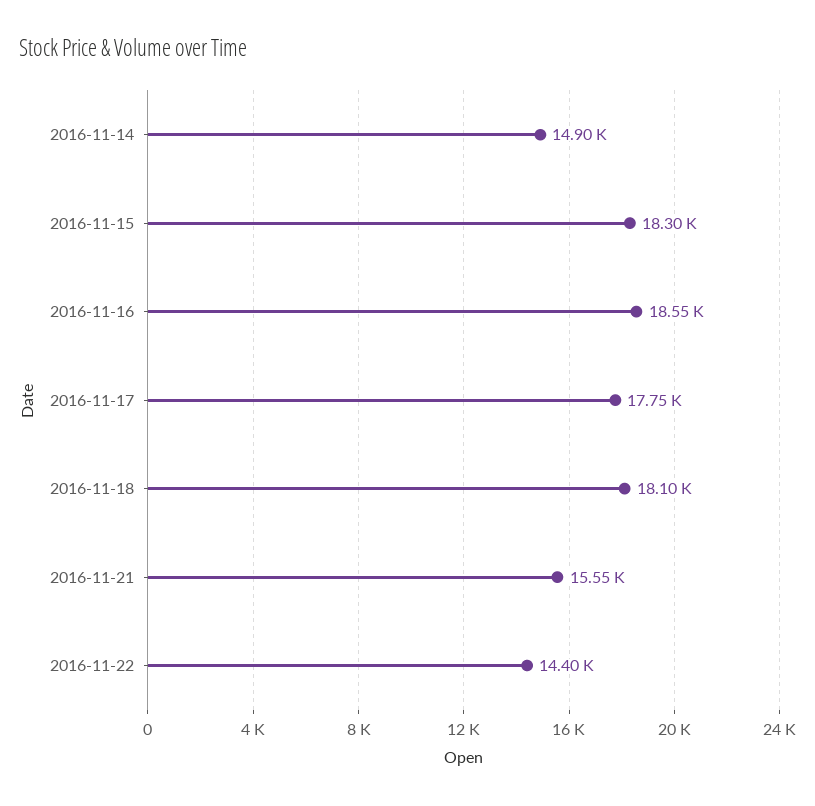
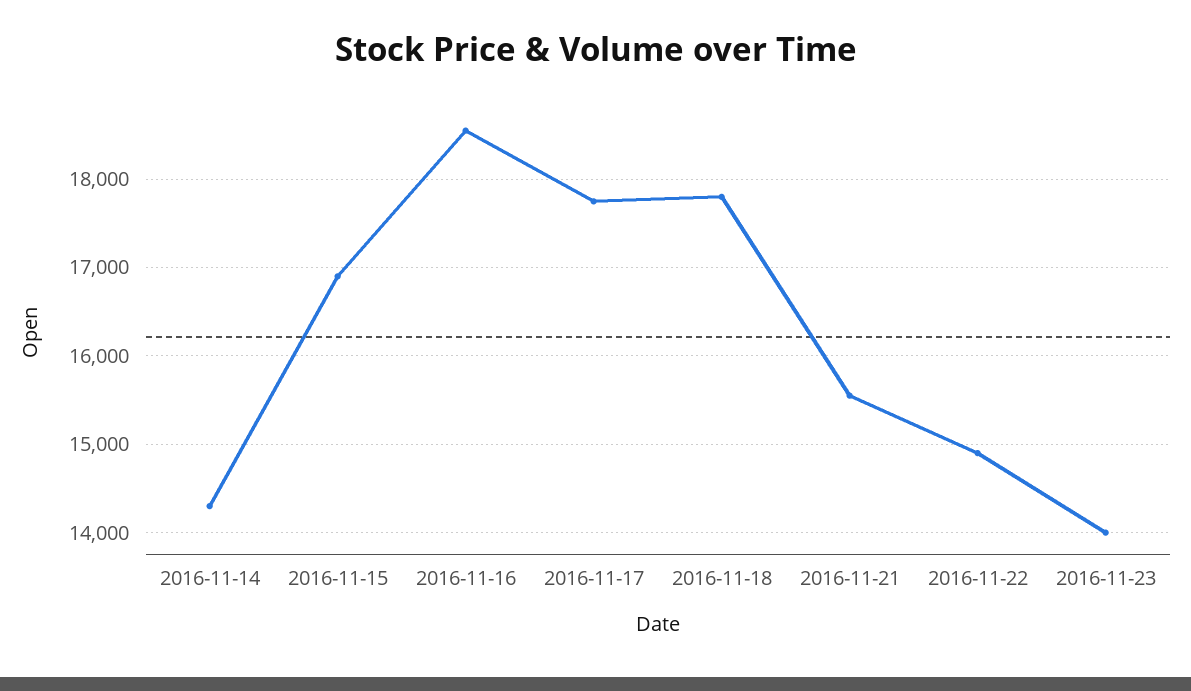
2016-11-14: 14900 -> 14300
2016-11-15: 18300 -> 16900
2016-11-18: 18100 -> 17800
2016-11-22: 14400 -> 14900
2016-11-23: none -> 14000

